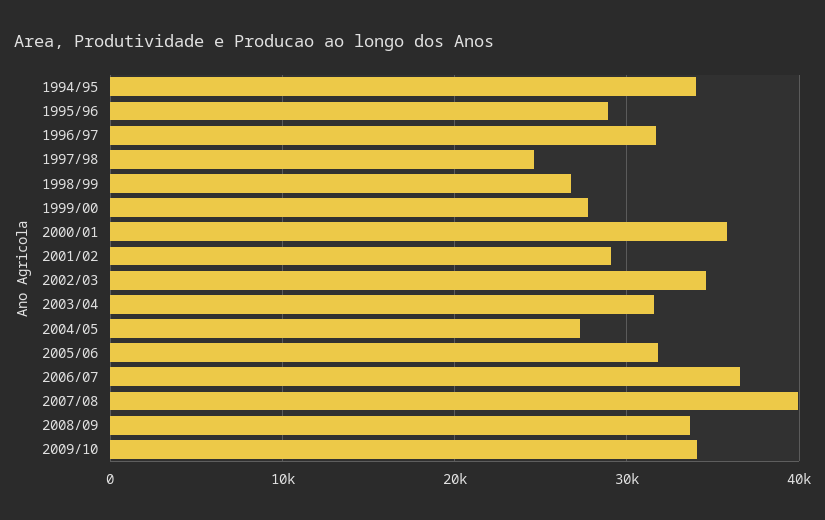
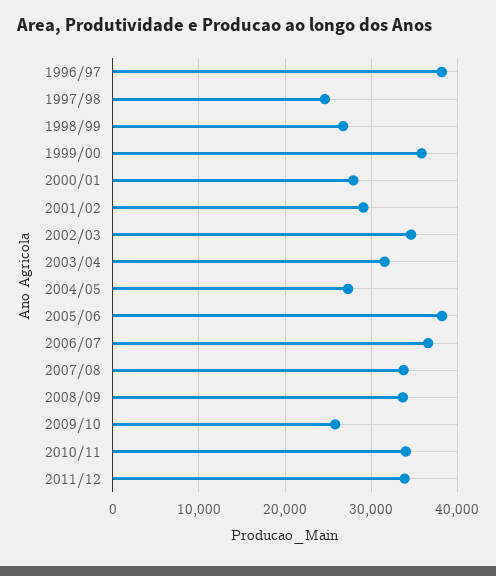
1994/95: 34000 -> none
1995/96: 29000 -> none
1996/97: 32000 -> 38000
1999/00: 28000 -> 36000
2000/01: 36000 -> 28000
2005/06: 32000 -> 38000
2007/08: 40000 -> 34000
2009/10: 34000 -> 26000
2010/11: none -> 34000
2011/12: none -> 34000

